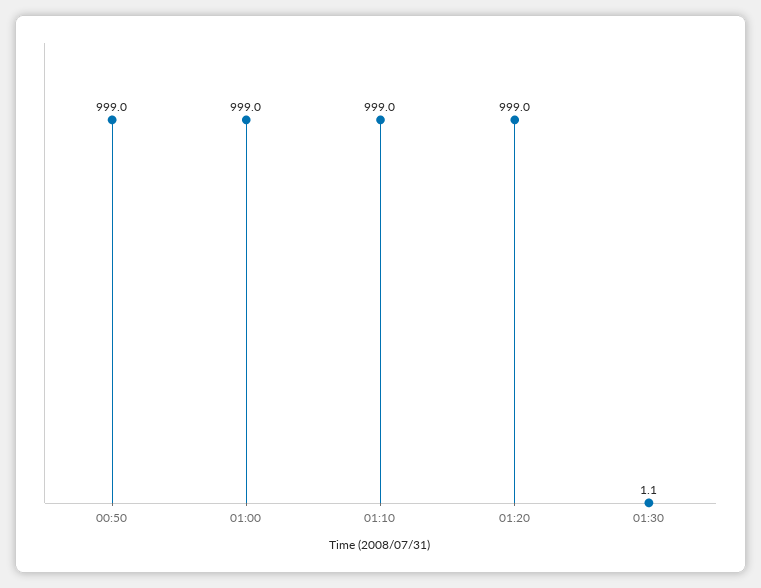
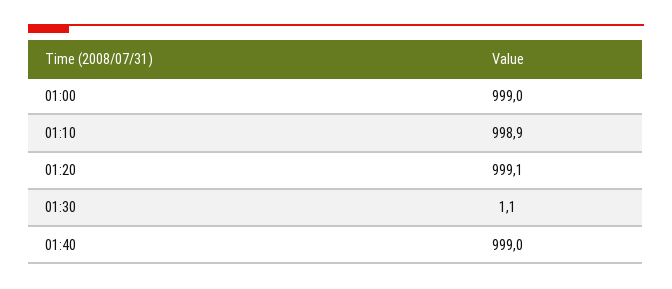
00:50: 999 -> none
01:10: 999 -> 998.9
01:20: 999 -> 999.1
01:40: none -> 999

